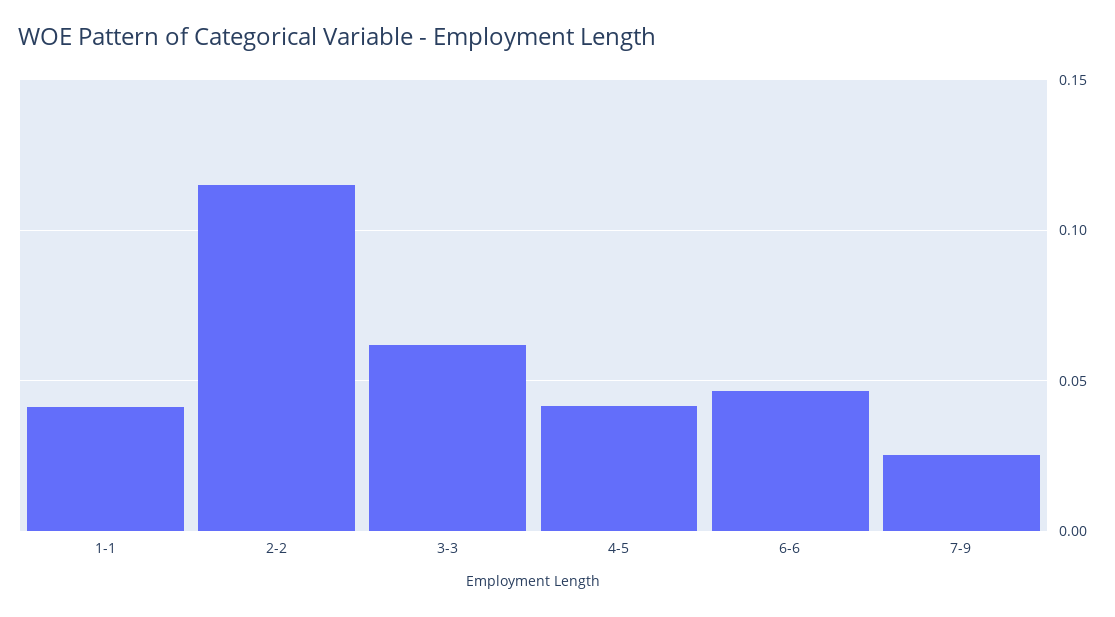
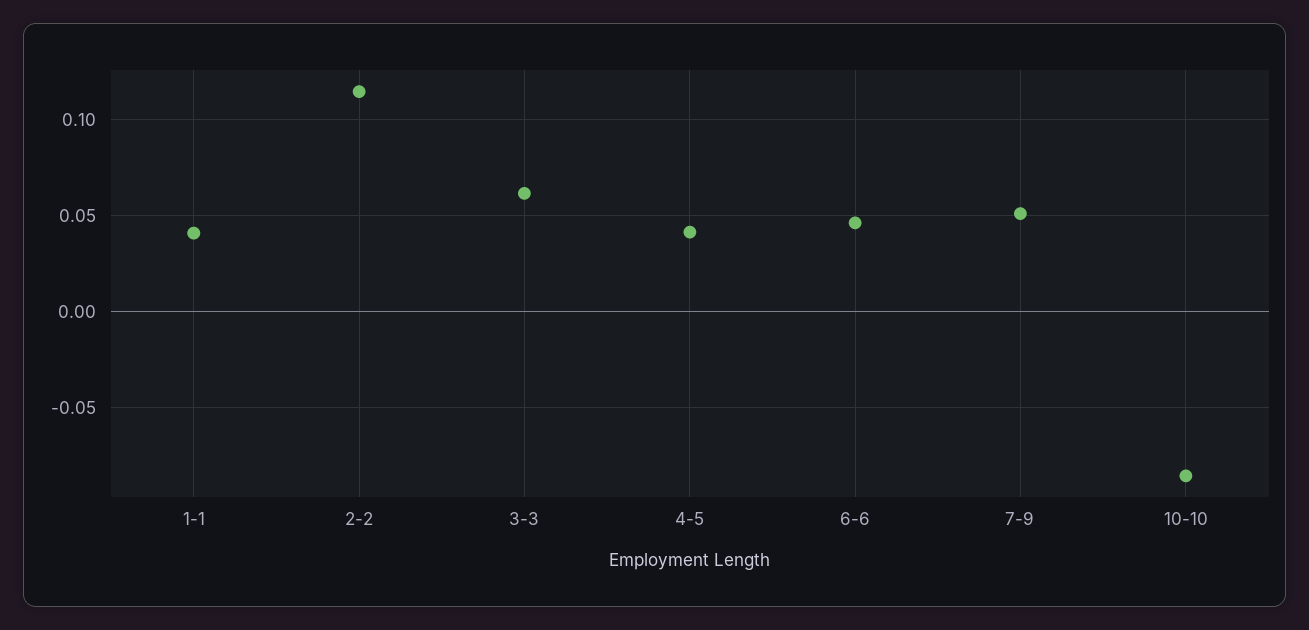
7-9: 0.025 -> 0.05
10-10: none -> -0.085

